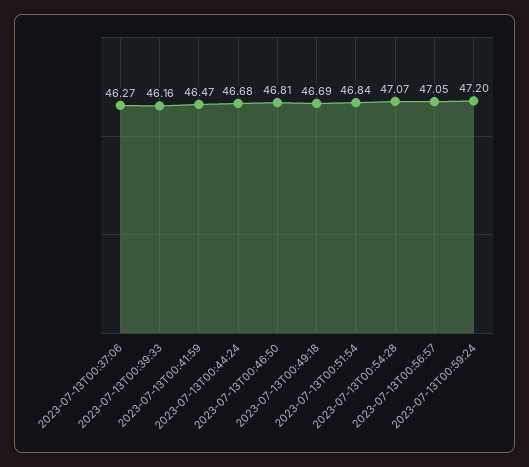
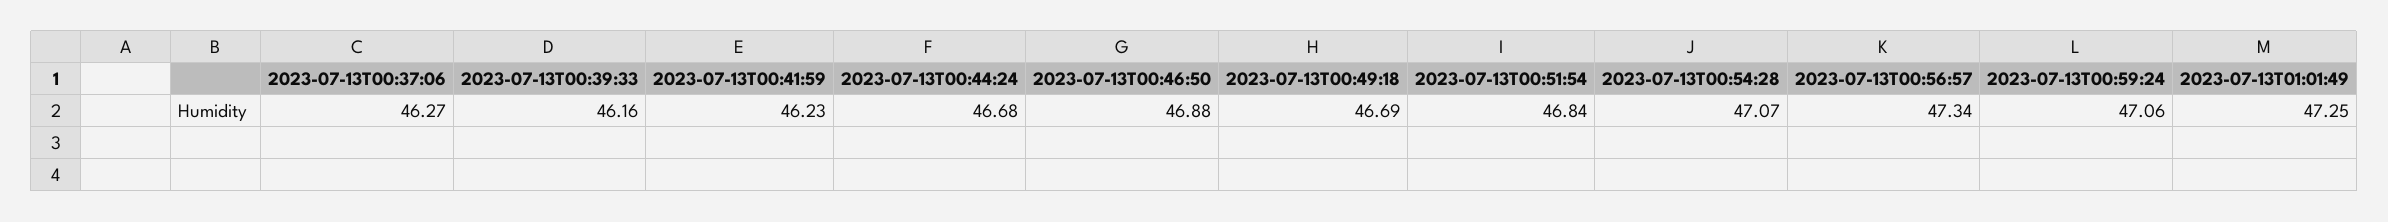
2023-07-13T00:41:59: 46.47 -> 46.23
2023-07-13T00:46:50: 46.81 -> 46.88
2023-07-13T00:56:57: 47.05 -> 47.34
2023-07-13T00:59:24: 47.2 -> 47.06
2023-07-13T01:01:49: none -> 47.25

